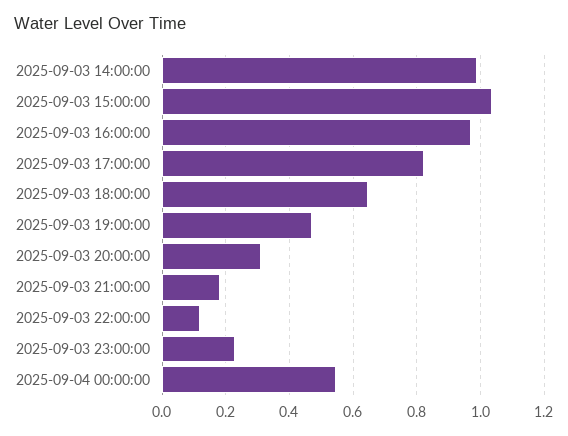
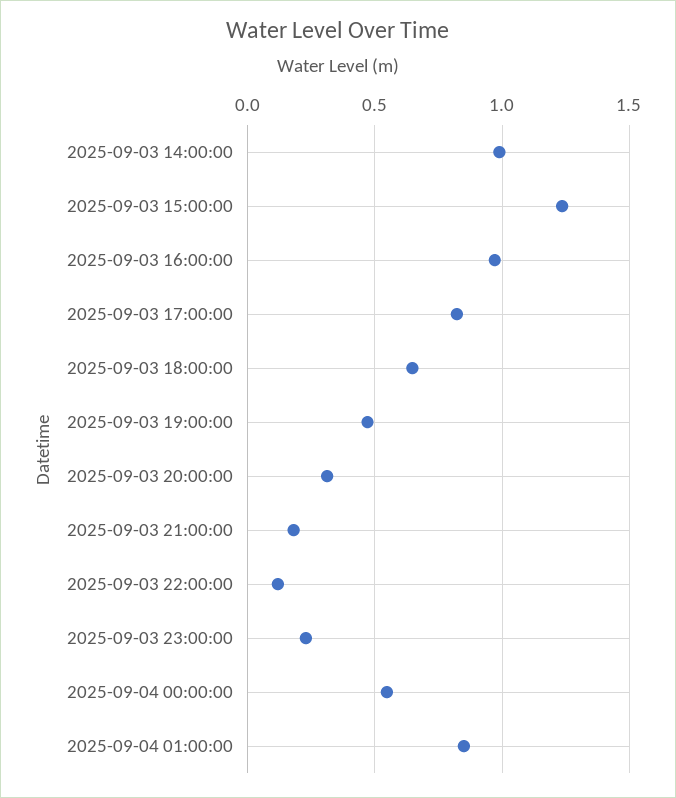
2025-09-03 15:00:00: 1.04 -> 1.25
2025-09-04 01:00:00: none -> 0.85

